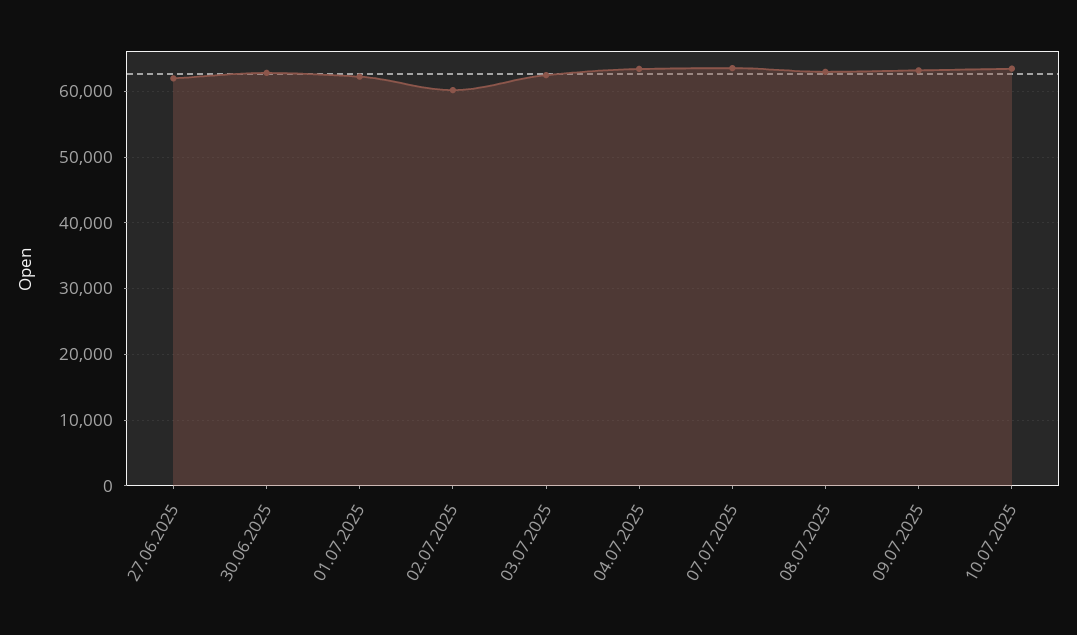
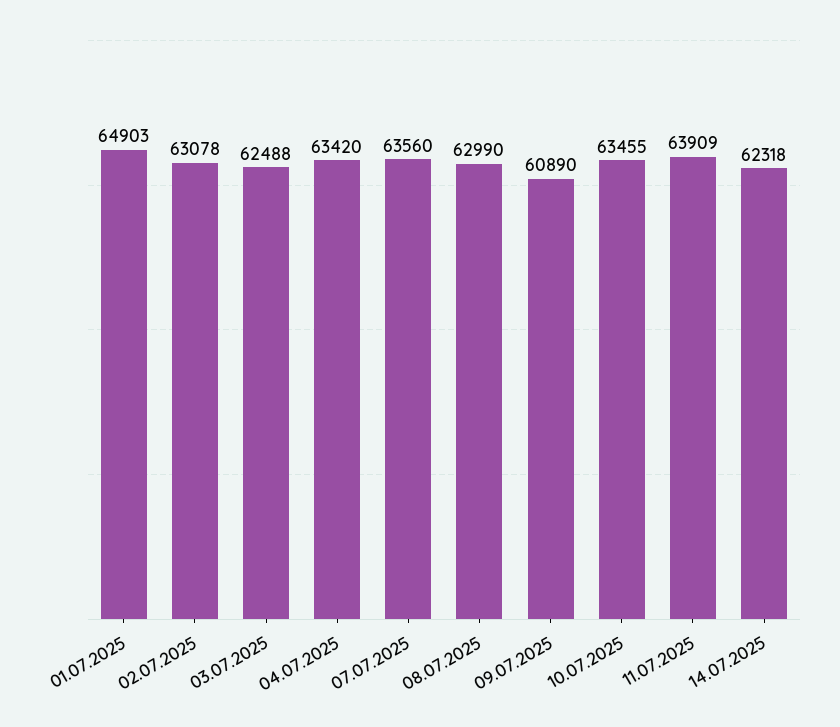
27.06.2025: 62000 -> none
30.06.2025: 63000 -> none
01.07.2025: 62000 -> 64903
02.07.2025: 60000 -> 63078
09.07.2025: 63000 -> 60890
11.07.2025: none -> 63909
14.07.2025: none -> 62318

